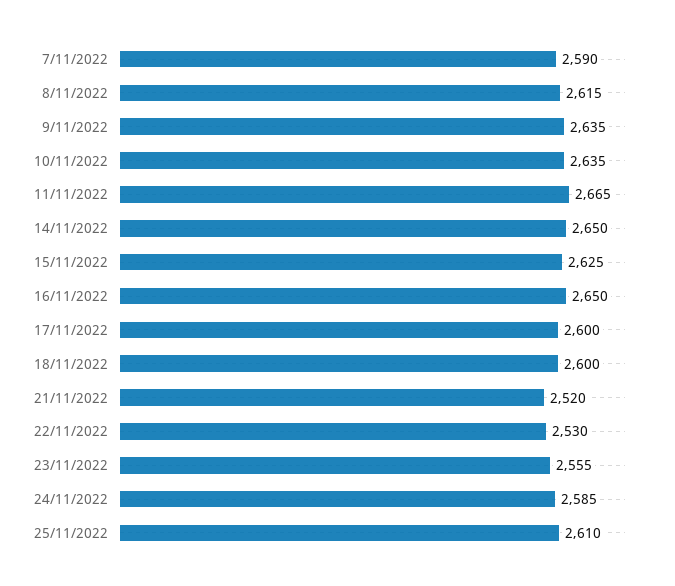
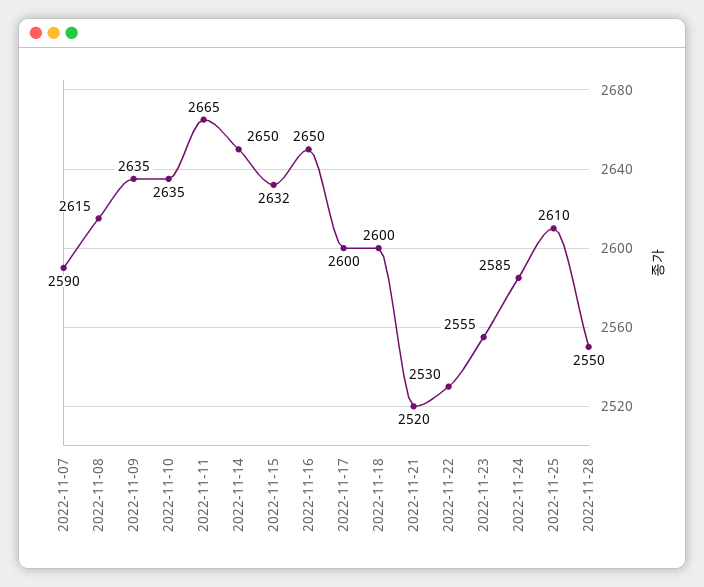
15/11/2022: 2625 -> 2632
2022-11-28: none -> 2550

